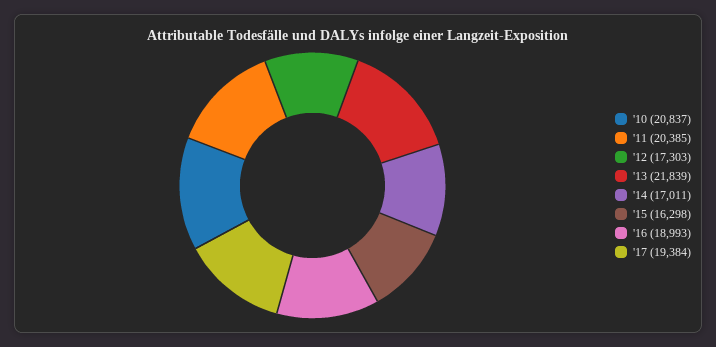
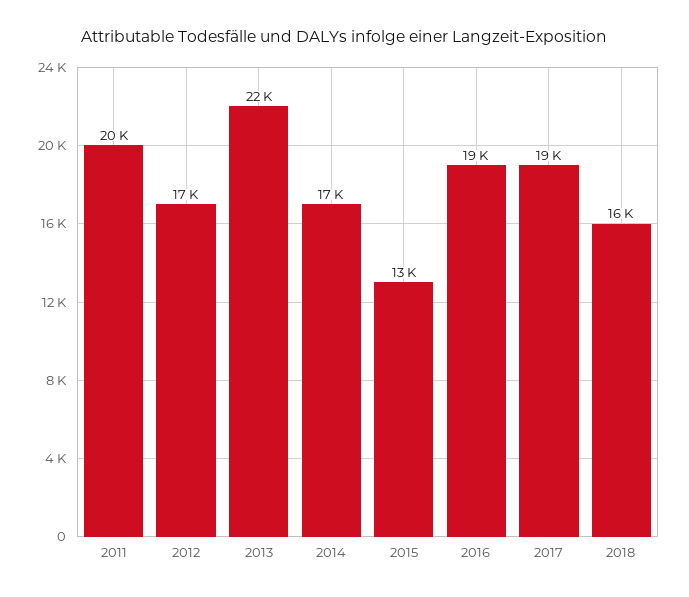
'10: 20837 -> none
'15: 16298 -> 13000
2018: none -> 16000

